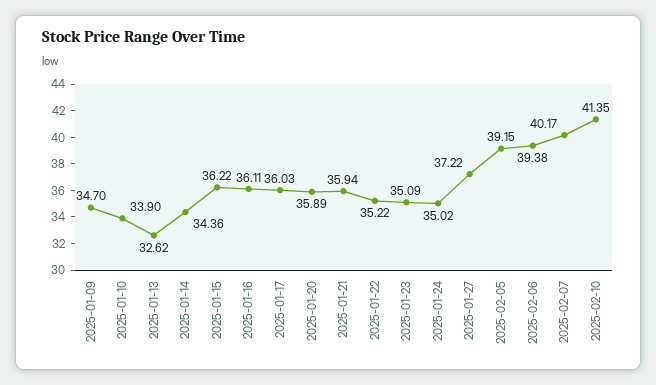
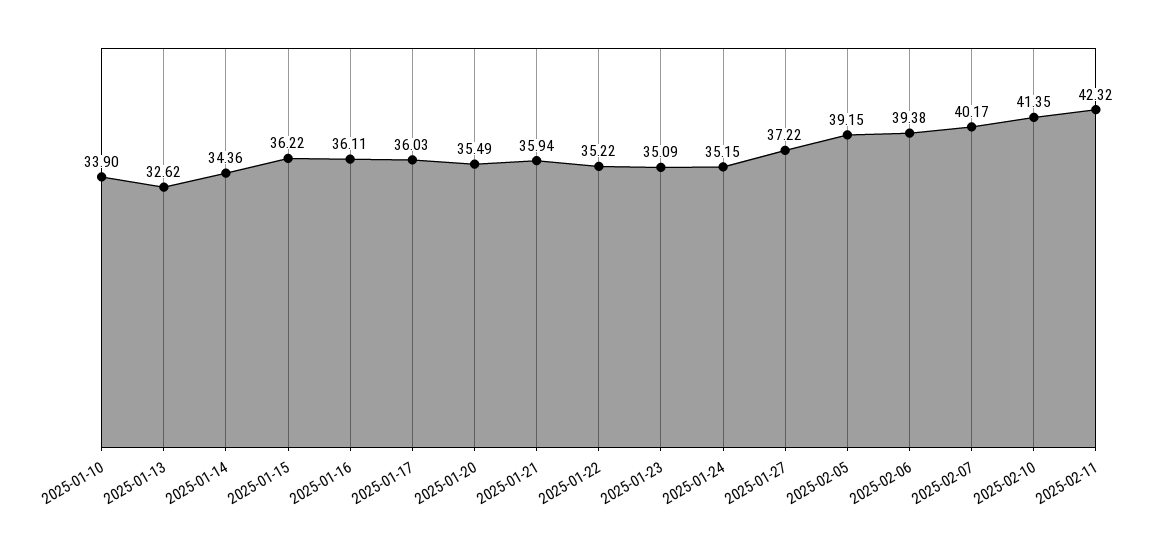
2025-01-09: 34.7 -> none
2025-01-20: 35.89 -> 35.49
2025-01-24: 35.02 -> 35.15
2025-02-11: none -> 42.32

